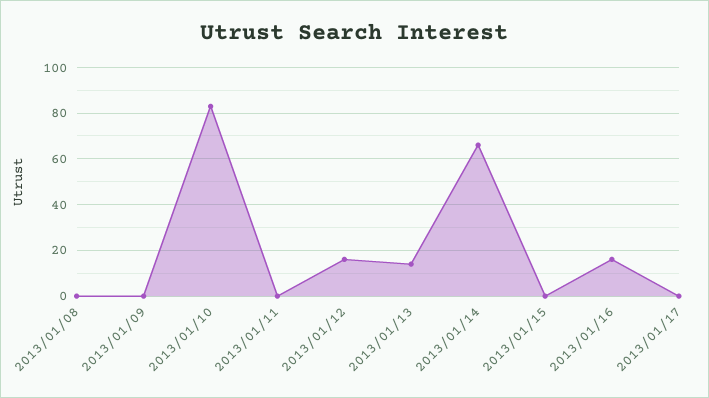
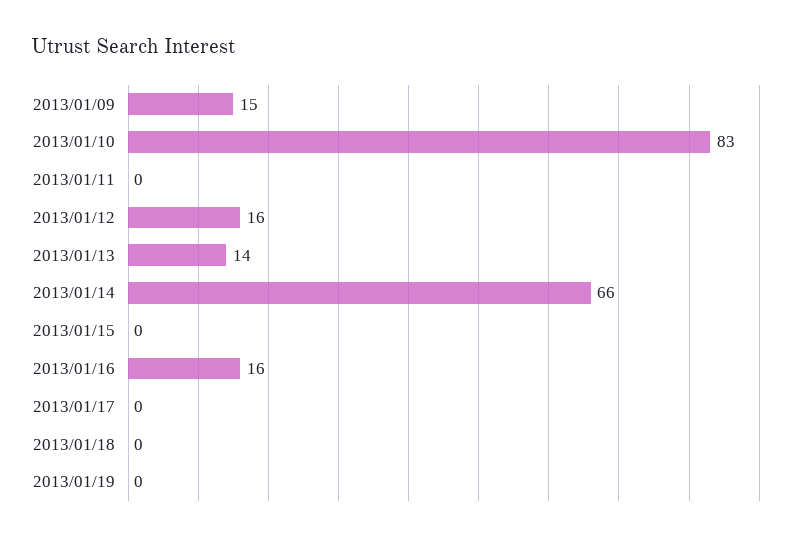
2013/01/08: 0 -> none
2013/01/09: 0 -> 15
2013/01/18: none -> 0
2013/01/19: none -> 0

